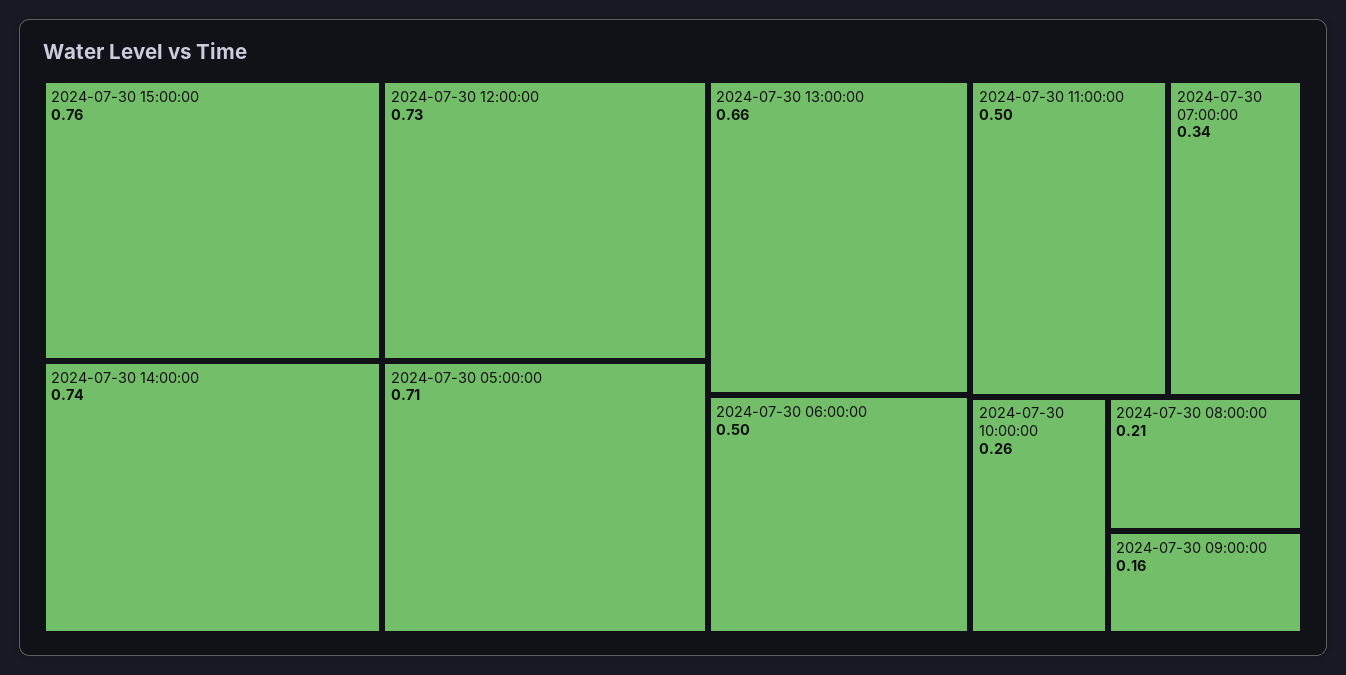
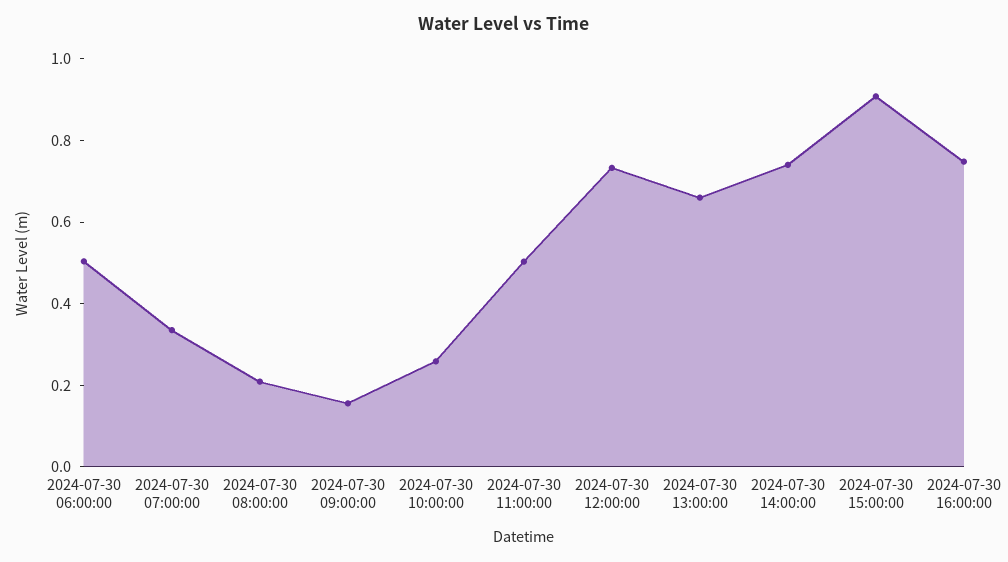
2024-07-30 15:00:00: 0.76 -> 0.9
2024-07-30 05:00:00: 0.71 -> none
2024-07-30 16:00:00: none -> 0.75

